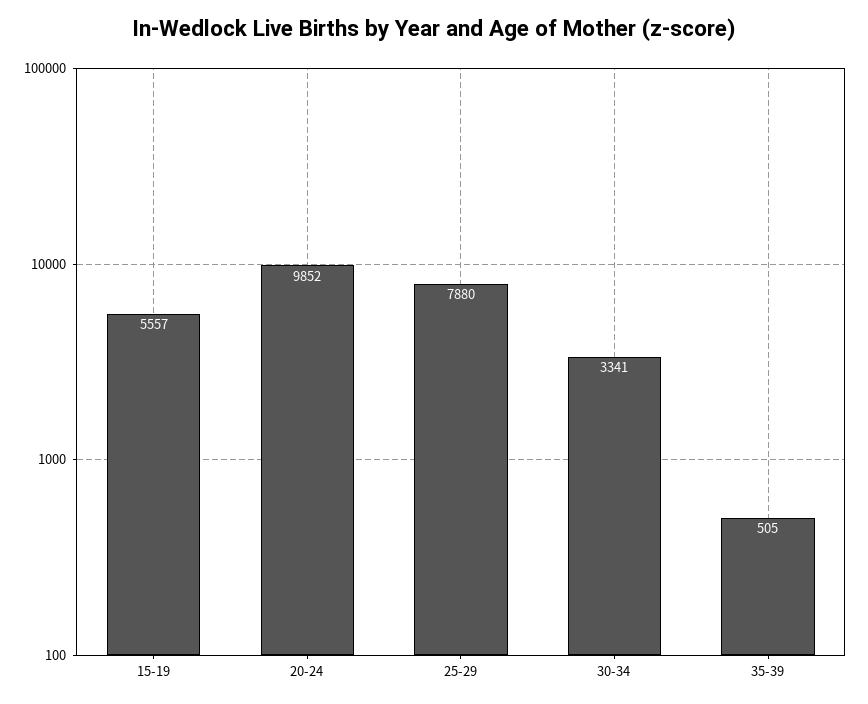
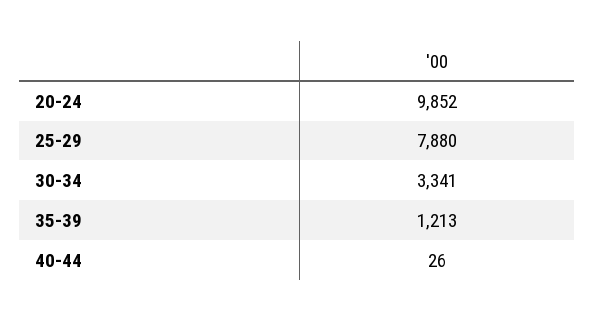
15-19: 5557 -> none
35-39: 505 -> 1213
40-44: none -> 26

